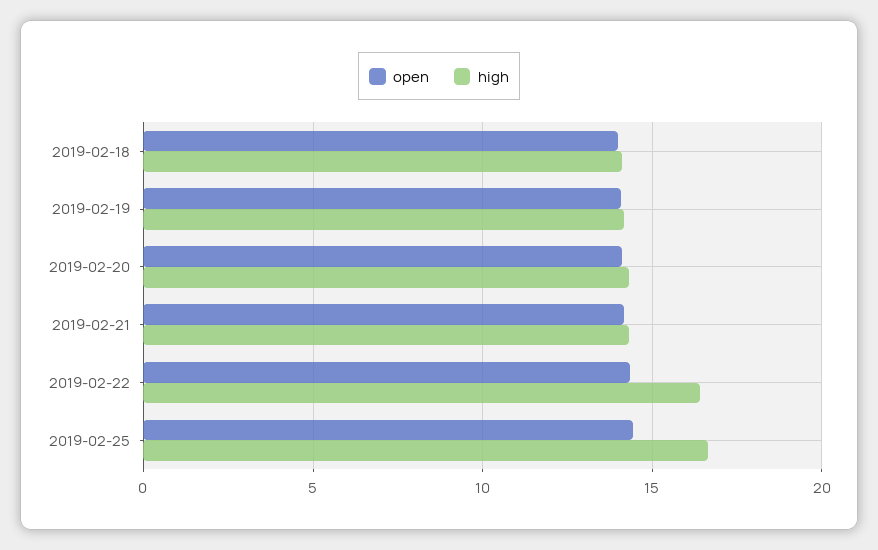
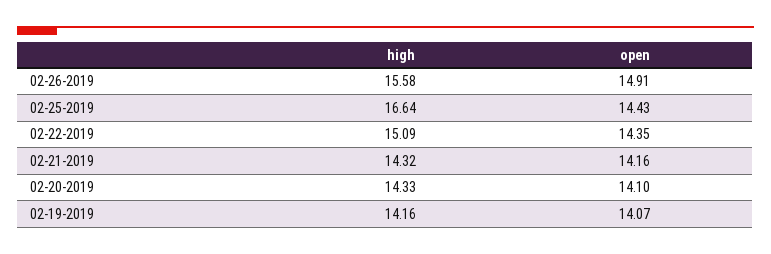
open, 2019-02-18: 14 -> none
high, 2019-02-18: 14 -> none
high, 2019-02-22: 16.5 -> 15.09
high, 02-26-2019: none -> 15.58
open, 02-26-2019: none -> 14.91

